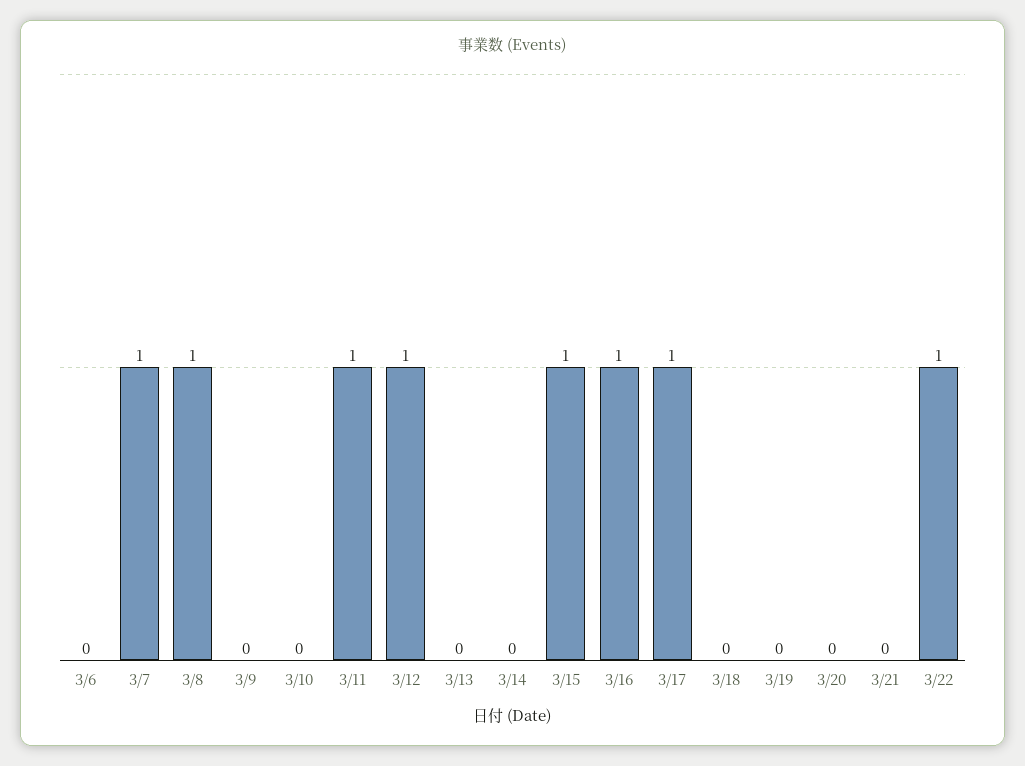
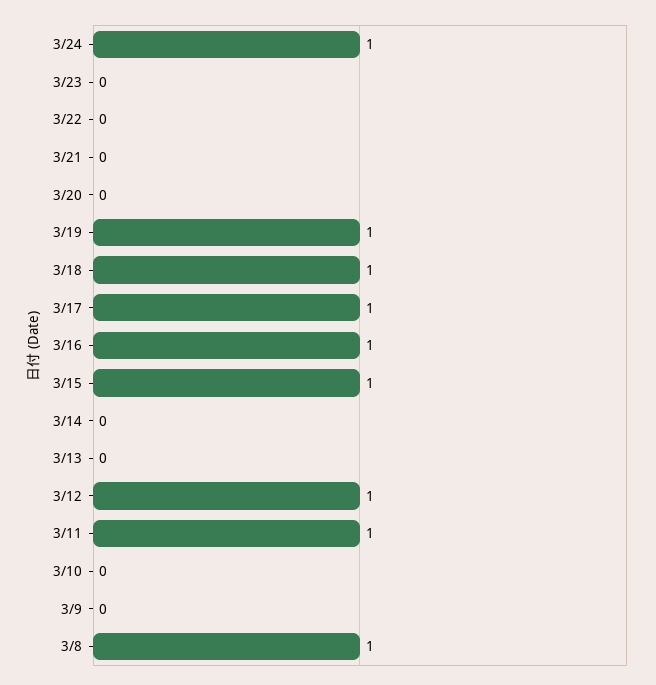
3/6: 0 -> none
3/7: 1 -> none
3/18: 0 -> 1
3/19: 0 -> 1
3/22: 1 -> 0
3/24: none -> 1
3/23: none -> 0

